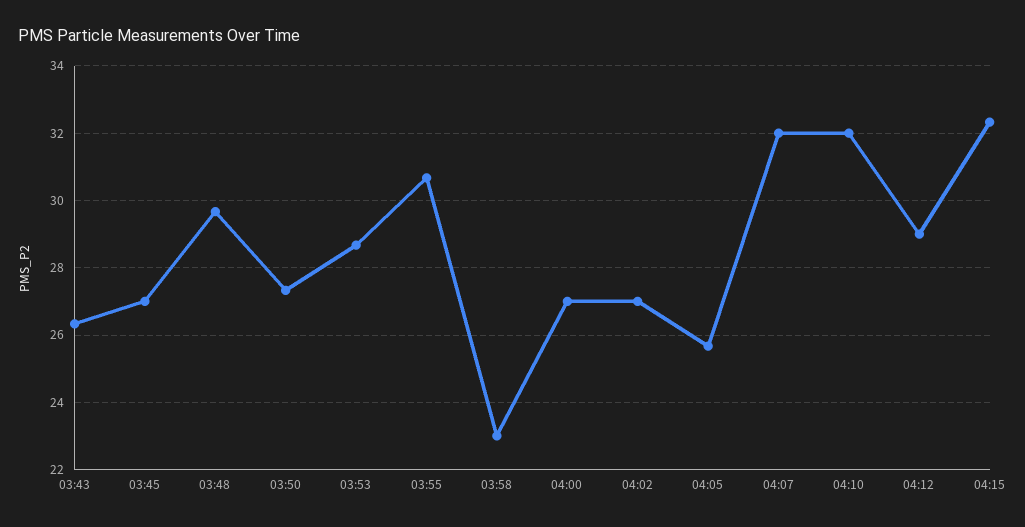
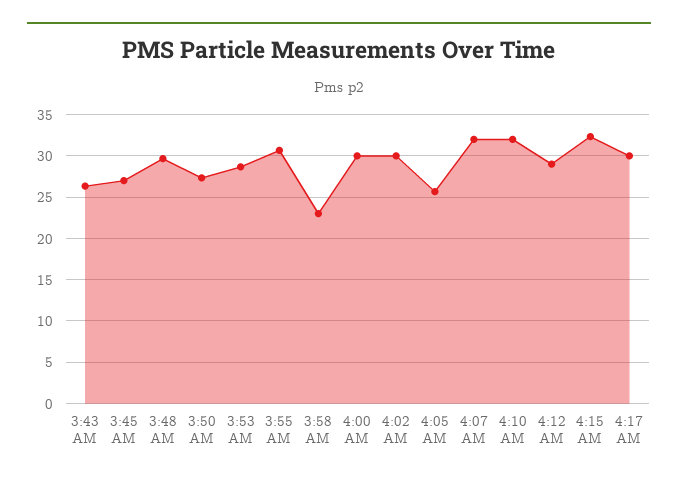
04:00: 27 -> 30
04:02: 27 -> 30
4:17 AM: none -> 30

